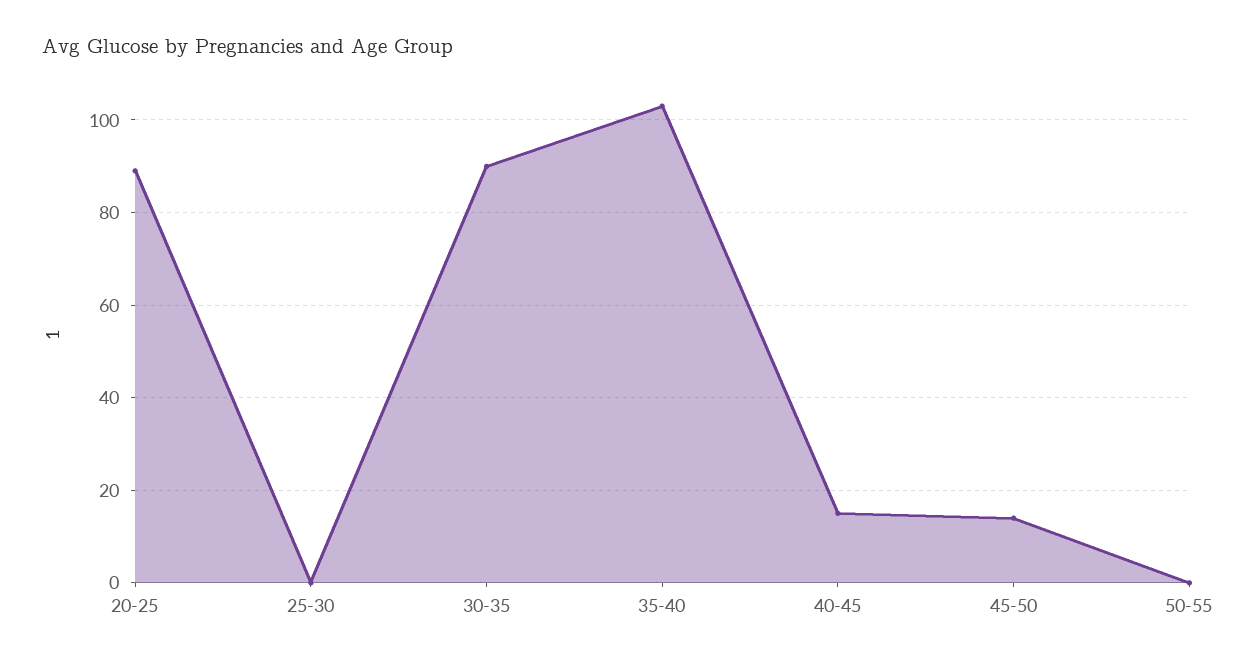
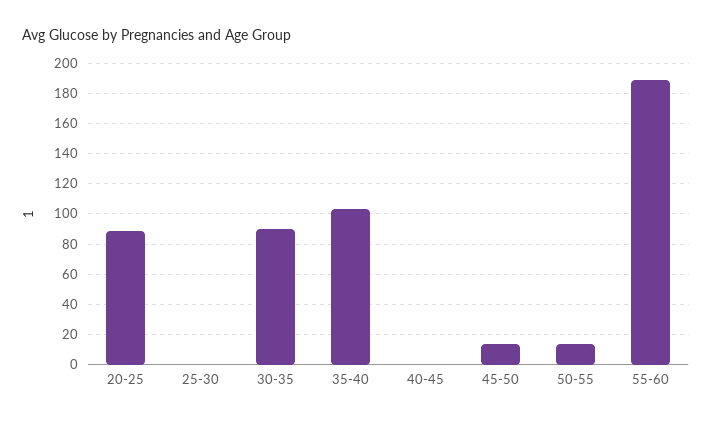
40-45: 15 -> 0
50-55: 0 -> 15
55-60: none -> 190

